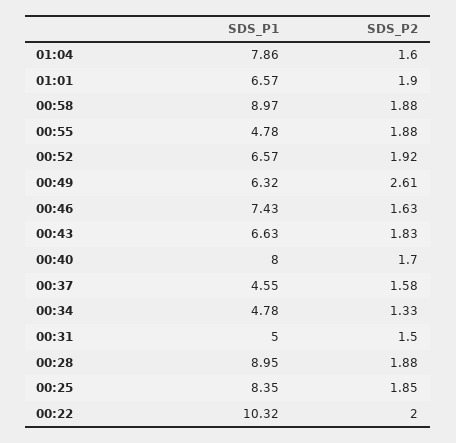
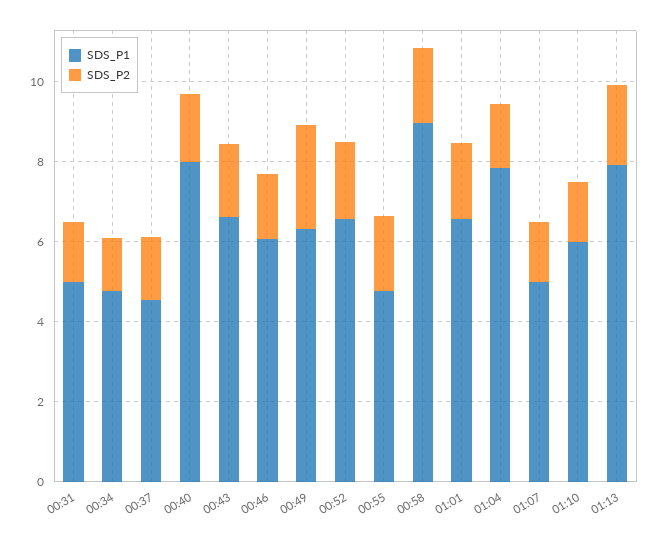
SDS_P1, 00:46: 7.43 -> 6
SDS_P1, 00:28: 8.95 -> none
SDS_P2, 00:28: 1.88 -> none
SDS_P1, 00:25: 8.35 -> none
SDS_P2, 00:25: 1.85 -> none
SDS_P1, 00:22: 10.32 -> none
SDS_P2, 00:22: 2 -> none
SDS_P1, 01:07: none -> 5
SDS_P2, 01:07: none -> 1.5
SDS_P1, 01:10: none -> 6
SDS_P2, 01:10: none -> 1.5
SDS_P1, 01:13: none -> 8
SDS_P2, 01:13: none -> 2

